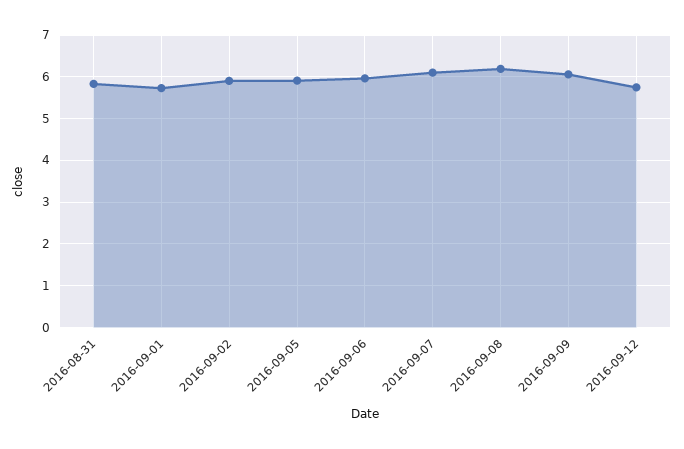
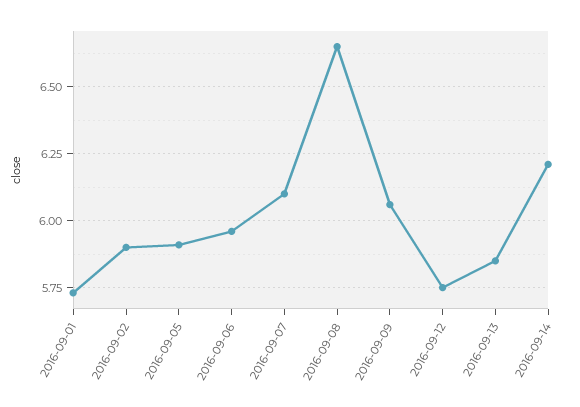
2016-08-31: 5.8 -> none
2016-09-08: 6.2 -> 6.65
2016-09-13: none -> 5.85
2016-09-14: none -> 6.2

